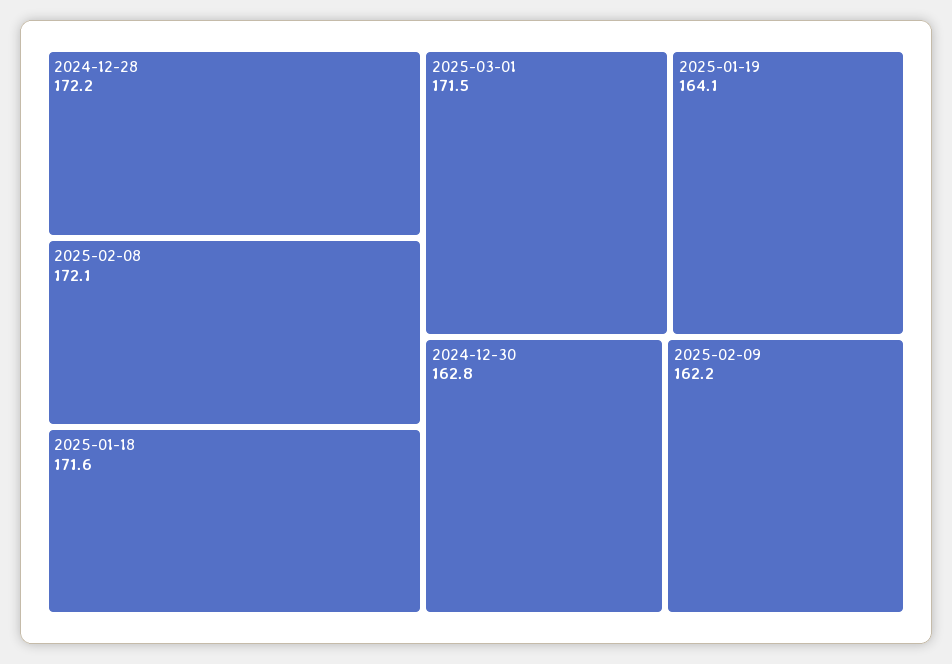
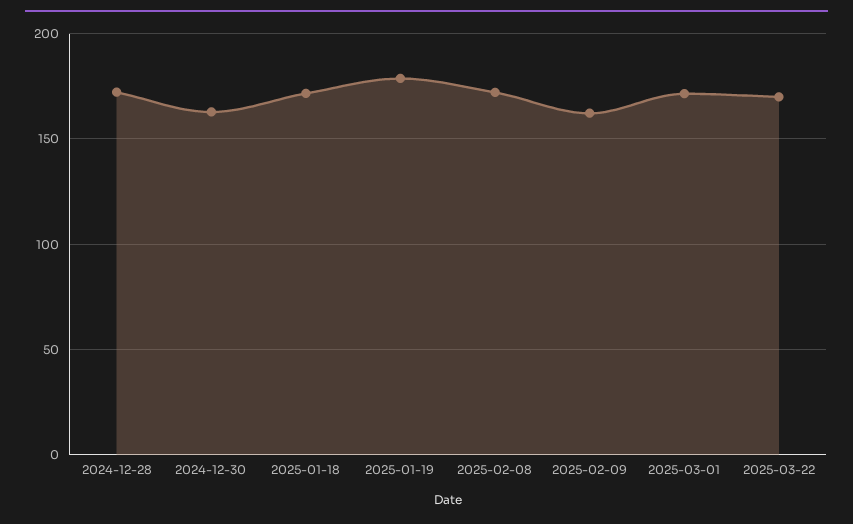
2025-01-19: 164.1 -> 180
2025-03-22: none -> 170

